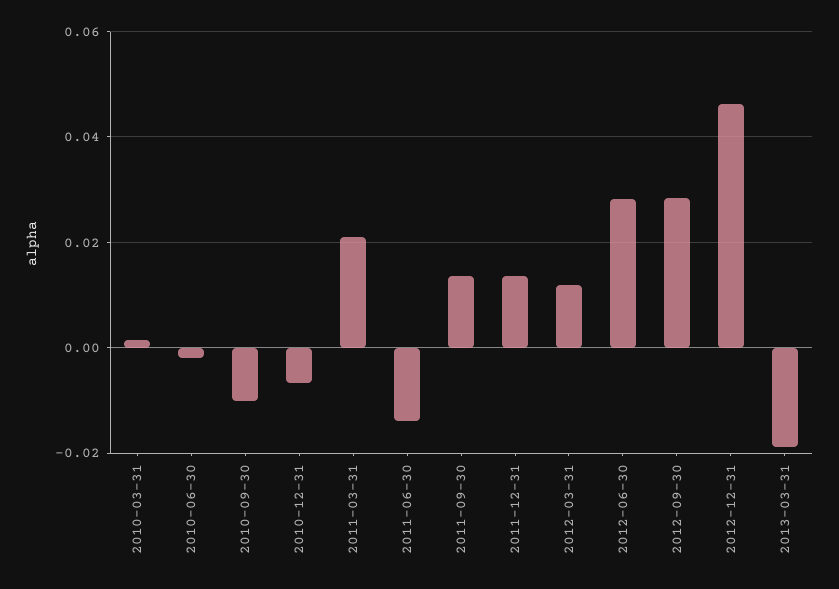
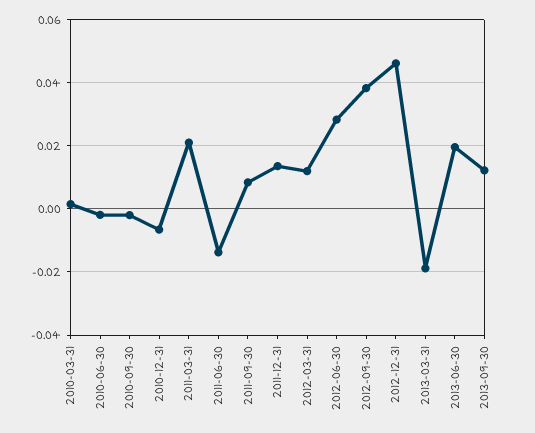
2010-09-30: -0.01 -> -0.002
2011-09-30: 0.014 -> 0.008
2012-09-30: 0.028 -> 0.038
2013-06-30: none -> 0.02
2013-09-30: none -> 0.012

